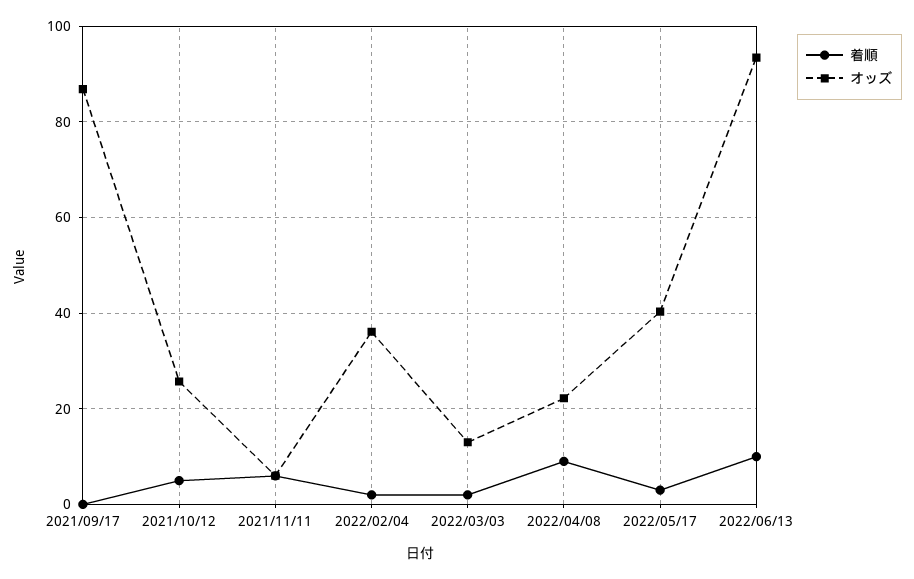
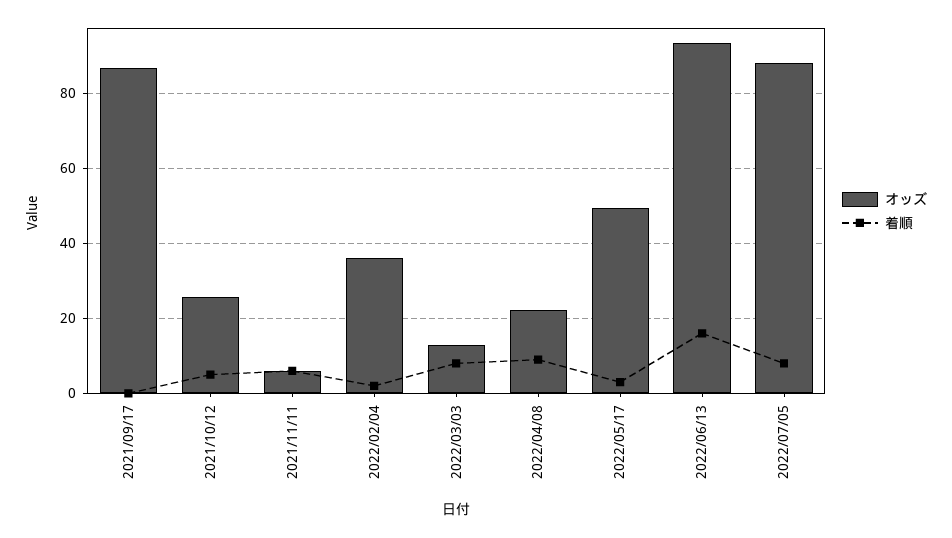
着順, 2022/03/03: 2 -> 8
オッズ, 2022/05/17: 40 -> 50
着順, 2022/06/13: 10 -> 16
オッズ, 2022/07/05: none -> 88
着順, 2022/07/05: none -> 8

